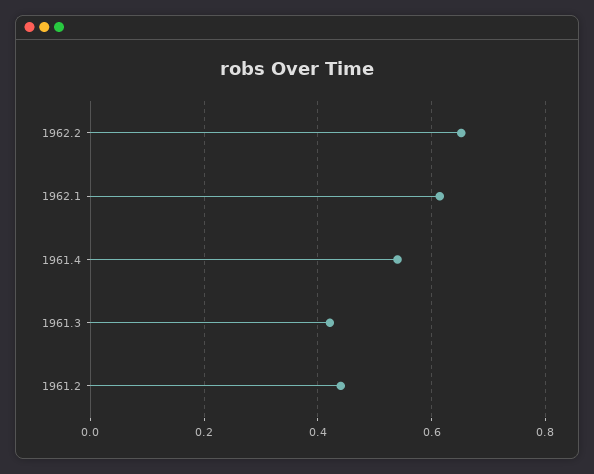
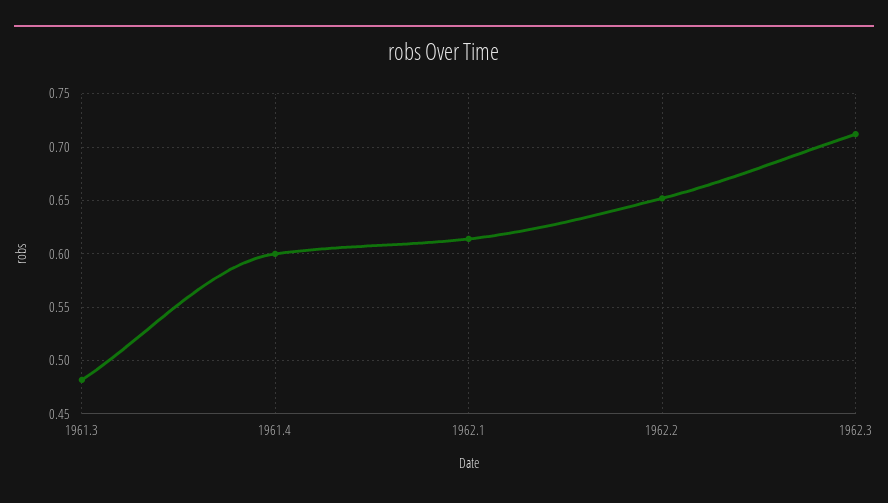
1961.4: 0.54 -> 0.6
1961.3: 0.42 -> 0.48
1961.2: 0.44 -> none
1962.3: none -> 0.71

